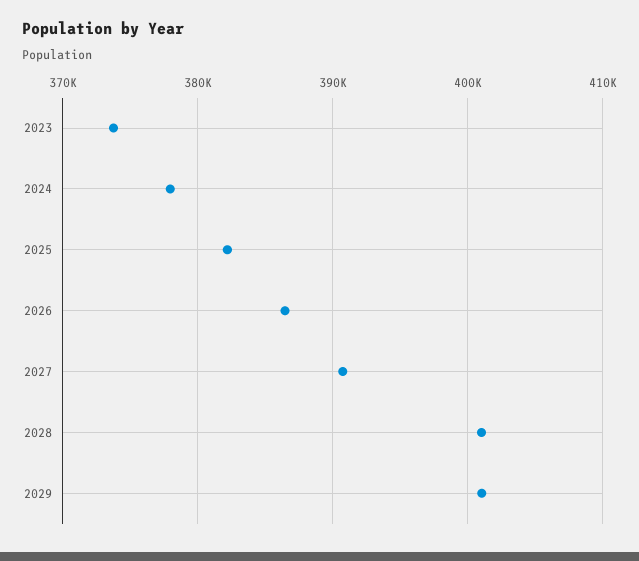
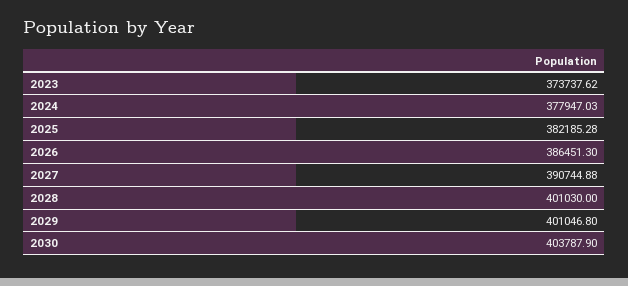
2030: none -> 403787.9

